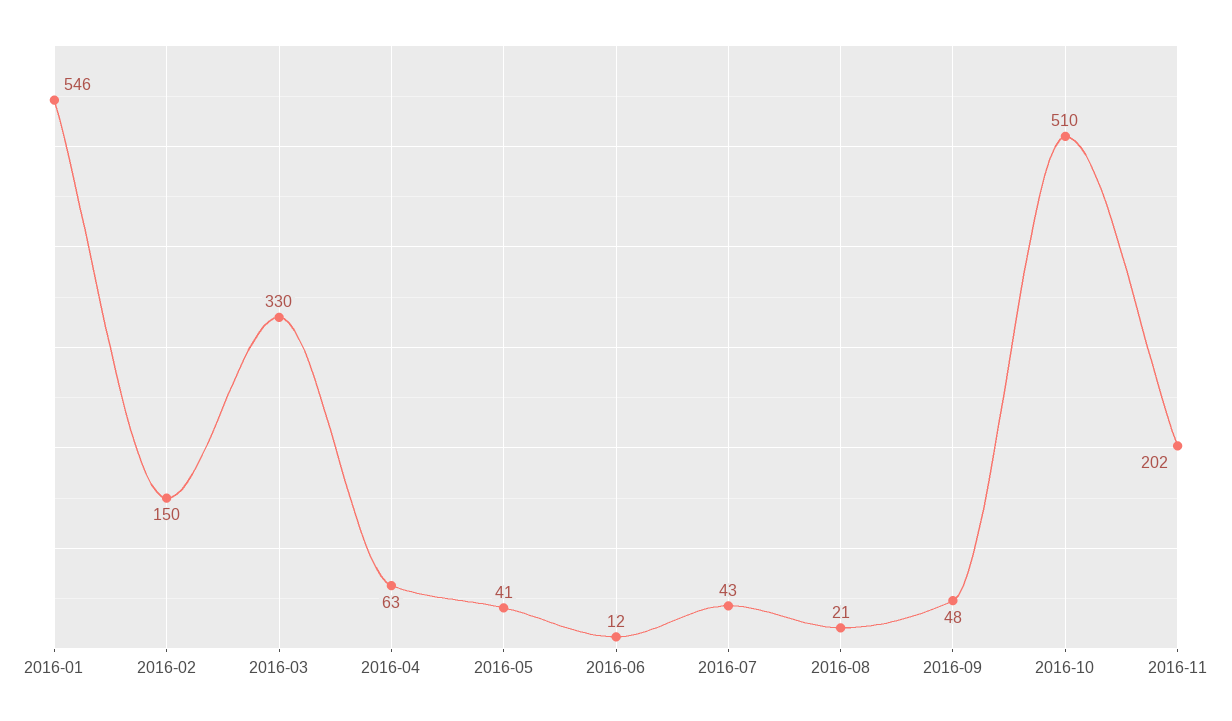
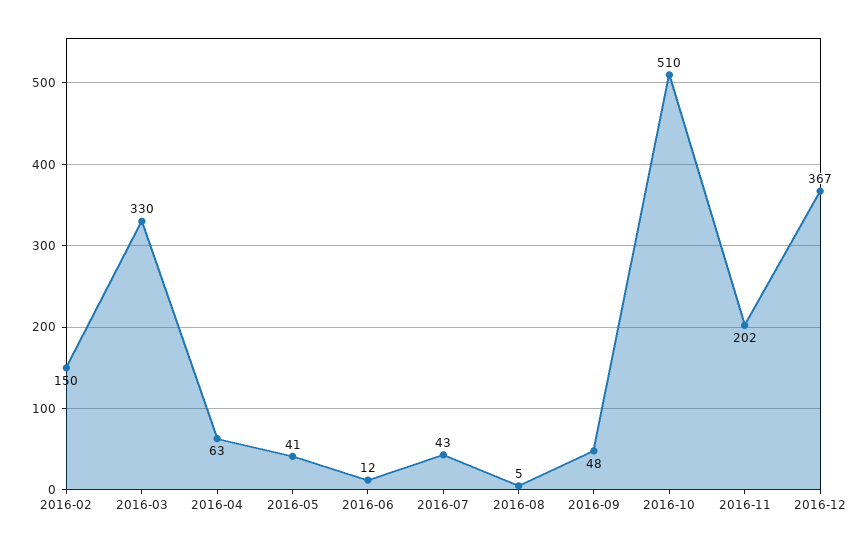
2016-01: 546 -> none
2016-08: 21 -> 5
2016-12: none -> 367

